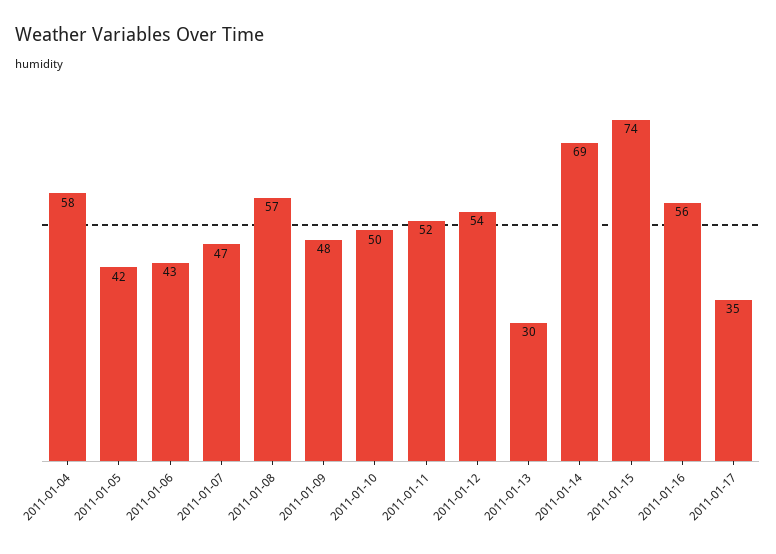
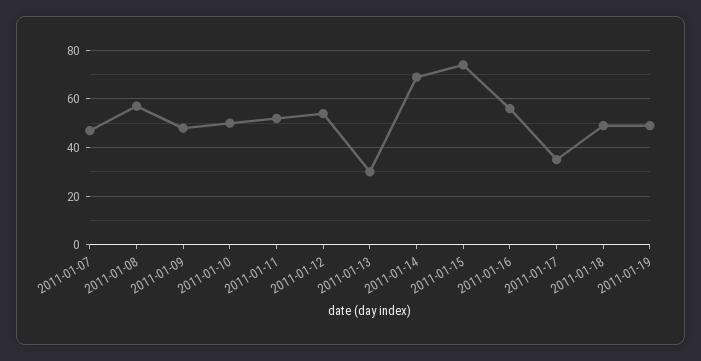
2011-01-04: 58 -> none
2011-01-05: 42 -> none
2011-01-06: 43 -> none
2011-01-18: none -> 50
2011-01-19: none -> 50

